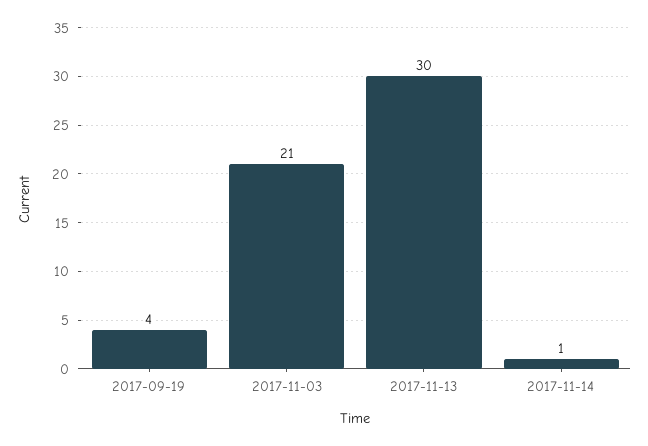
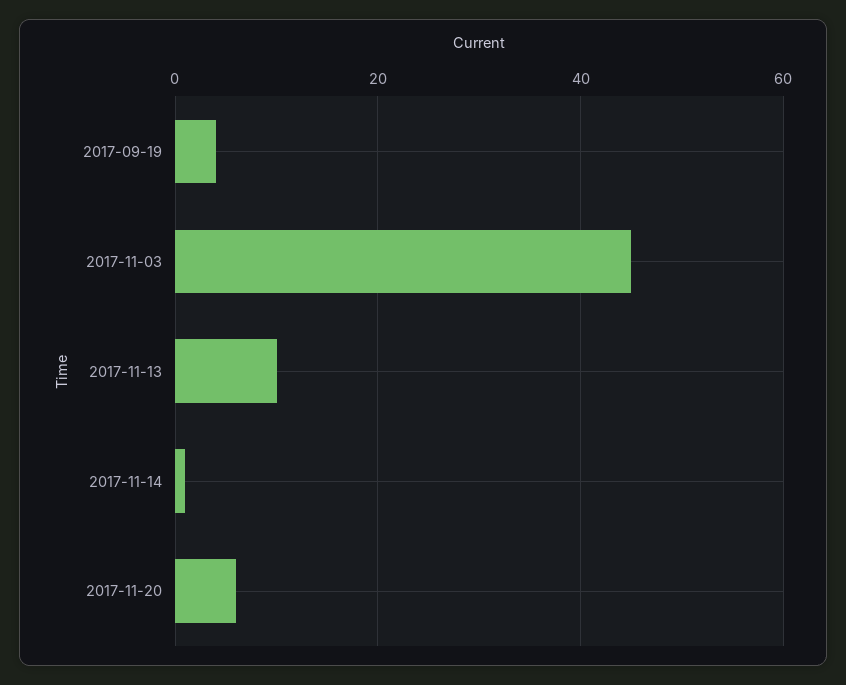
2017-11-03: 21 -> 45
2017-11-13: 30 -> 10
2017-11-20: none -> 5

